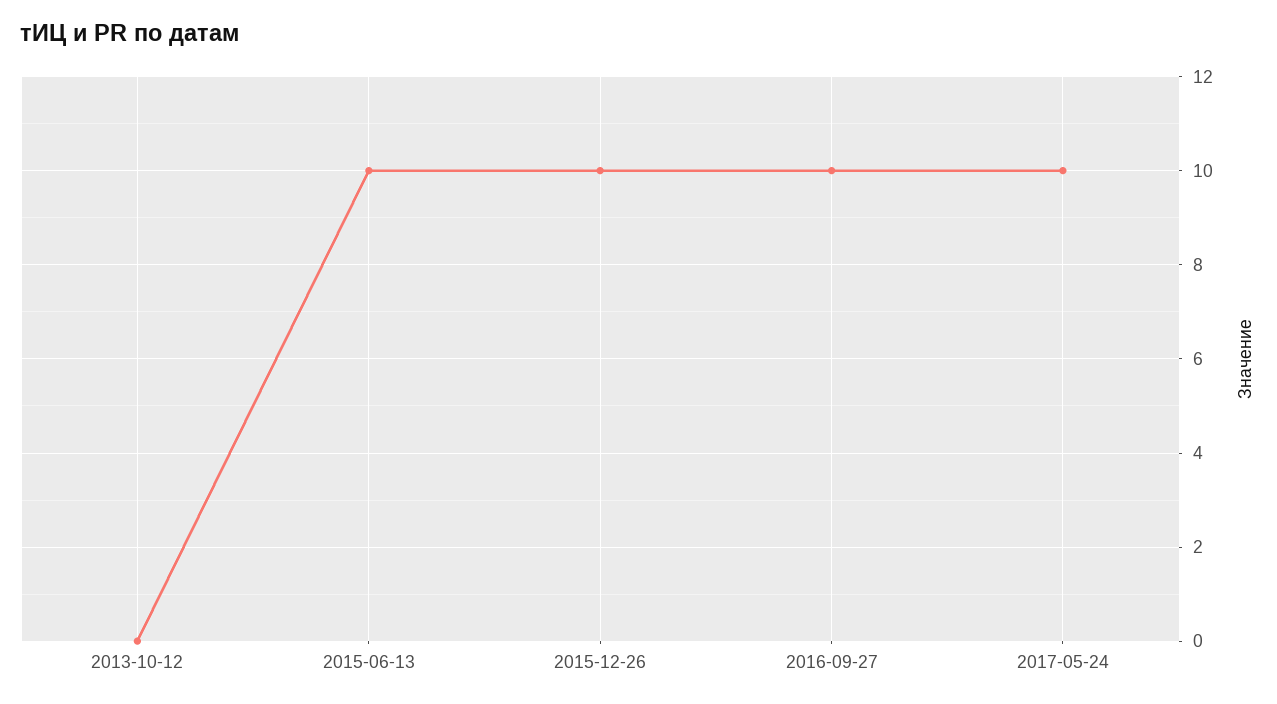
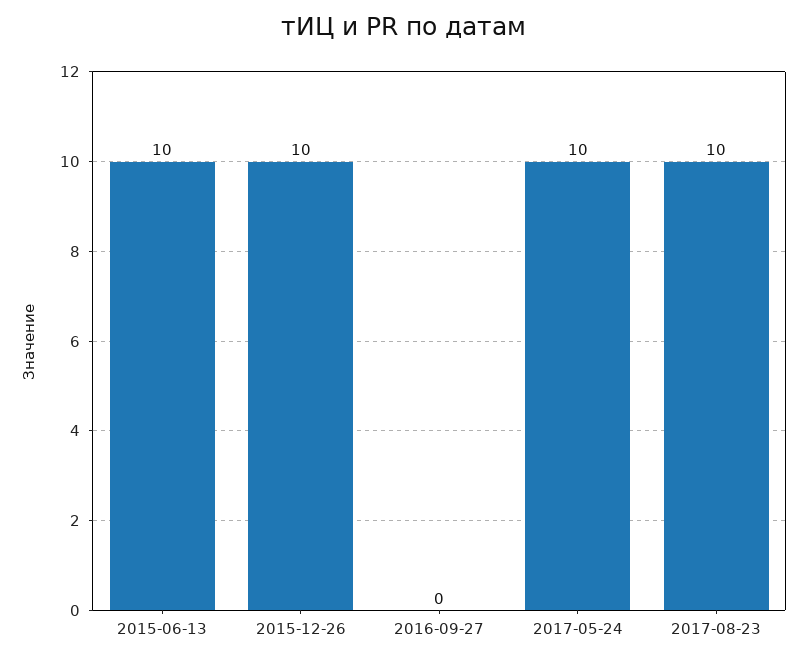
2013-10-12: 0 -> none
2016-09-27: 10 -> 0
2017-08-23: none -> 10

